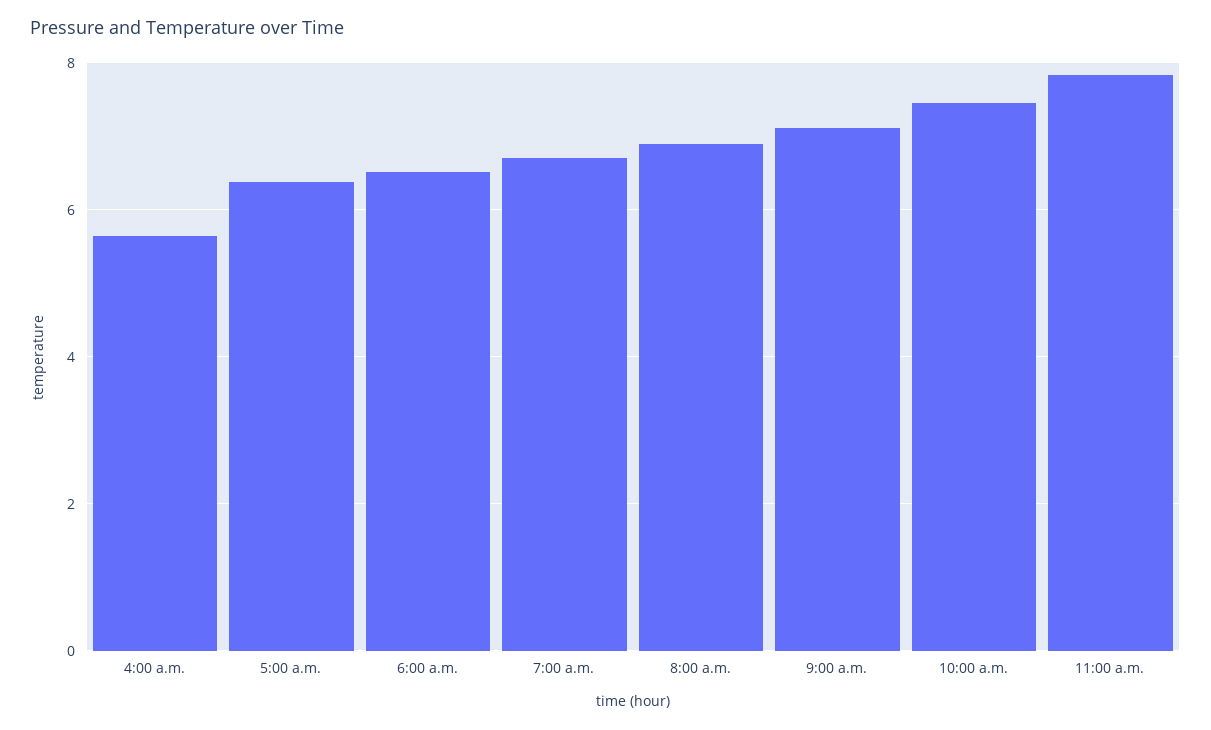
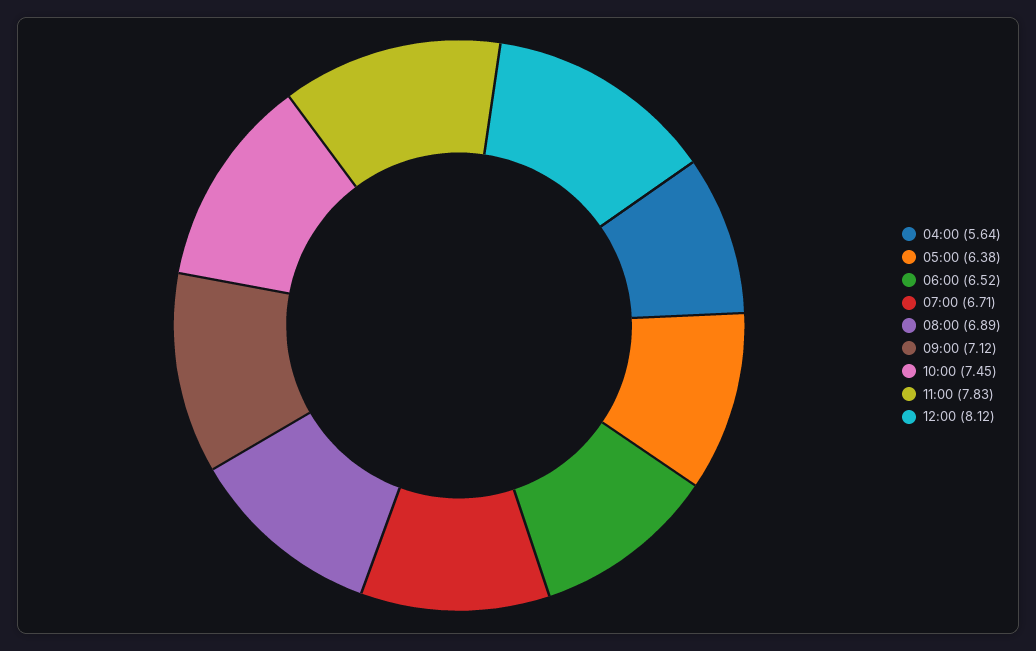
12:00: none -> 8.12

